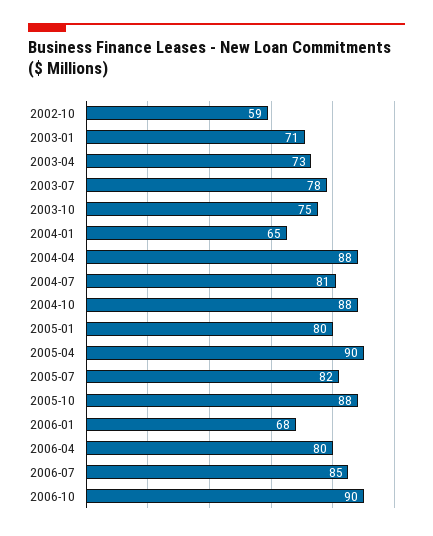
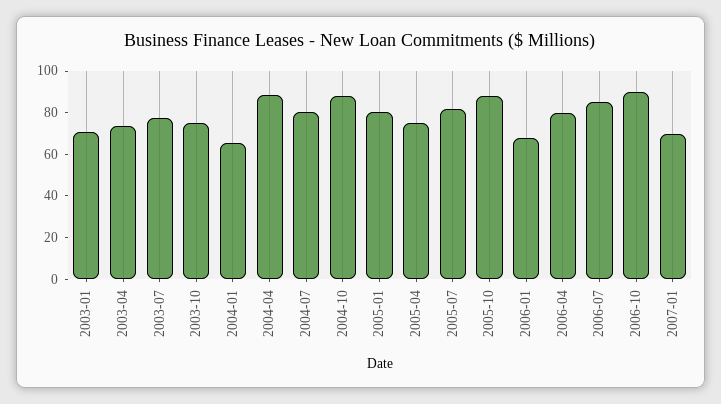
2002-10: 59 -> none
2005-04: 90 -> 75
2007-01: none -> 70

